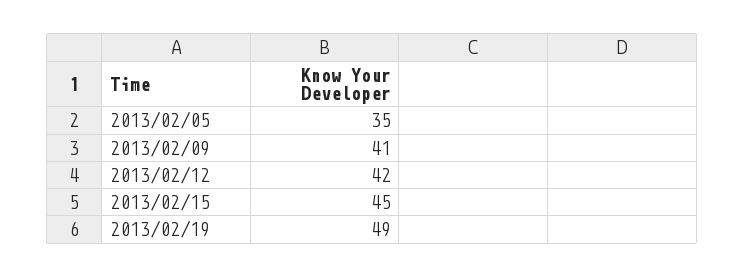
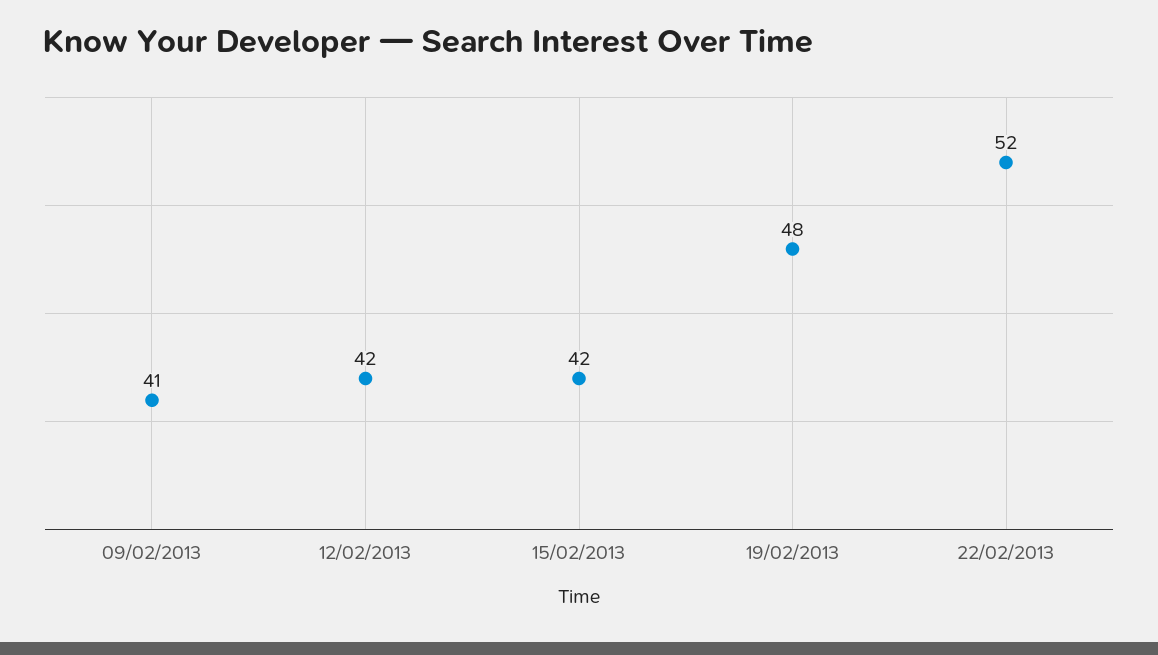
2013/02/05: 35 -> none
2013/02/15: 45 -> 42
2013/02/19: 49 -> 48
22/02/2013: none -> 52

